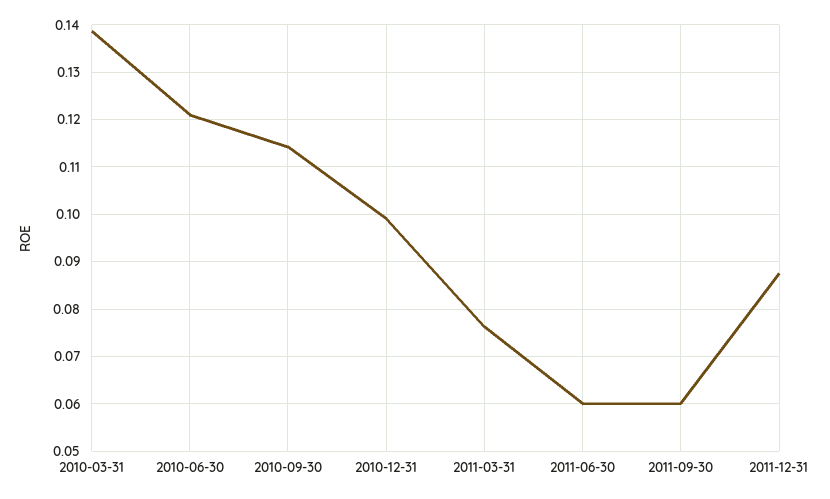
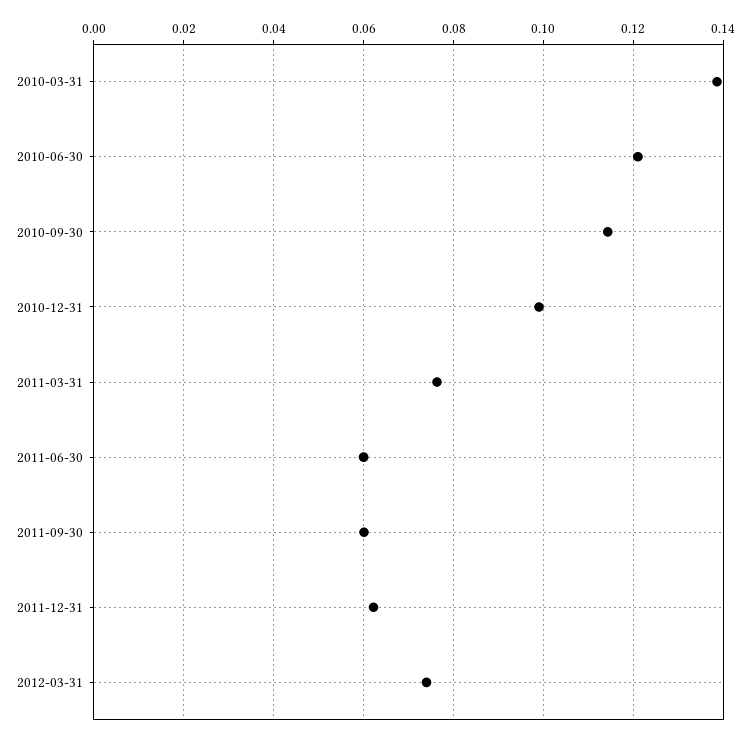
2011-12-31: 0.088 -> 0.062
2012-03-31: none -> 0.074

